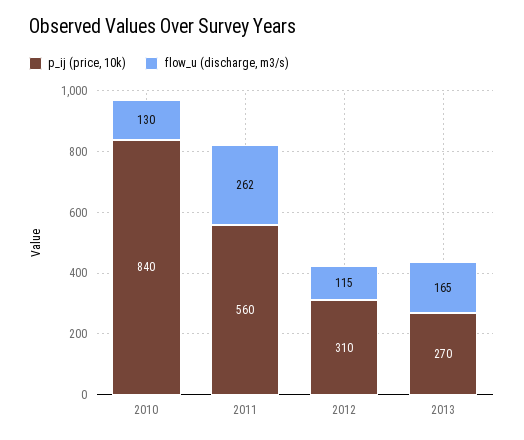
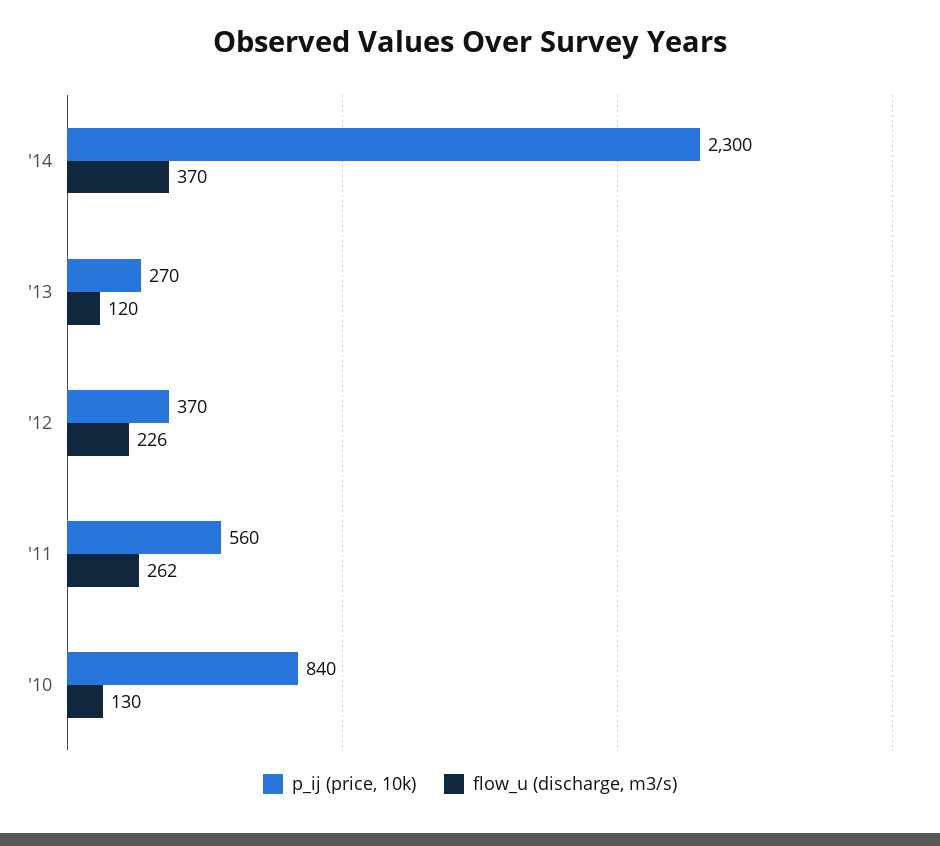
p_ij (price, 10k), 2012: 310 -> 370
flow_u (discharge, m3/s), 2012: 115 -> 226
flow_u (discharge, m3/s), 2013: 165 -> 120
p_ij (price, 10k), '14: none -> 2300
flow_u (discharge, m3/s), '14: none -> 370

